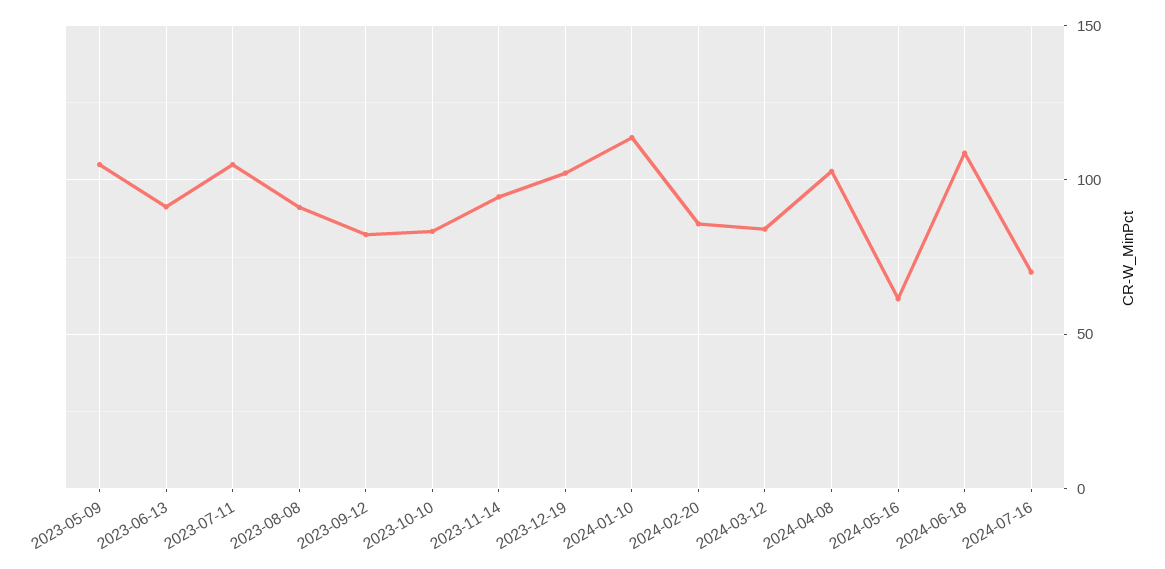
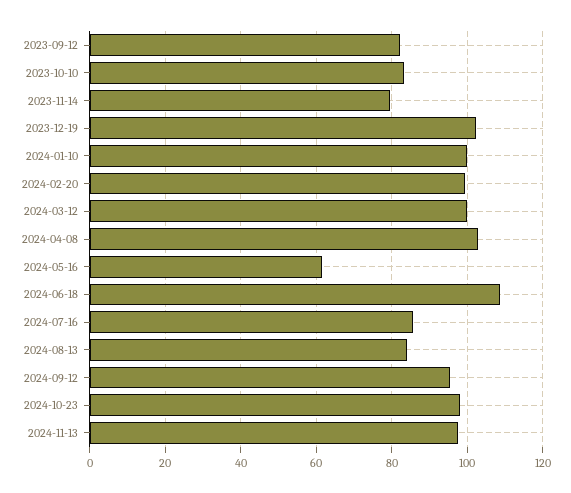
2023-05-09: 105 -> none
2023-06-13: 90 -> none
2023-07-11: 105 -> none
2023-08-08: 90 -> none
2023-11-14: 95 -> 80
2024-01-10: 115 -> 100
2024-02-20: 85 -> 100
2024-03-12: 85 -> 100
2024-07-16: 70 -> 86
2024-08-13: none -> 84
2024-09-12: none -> 96
2024-10-23: none -> 98
2024-11-13: none -> 98

